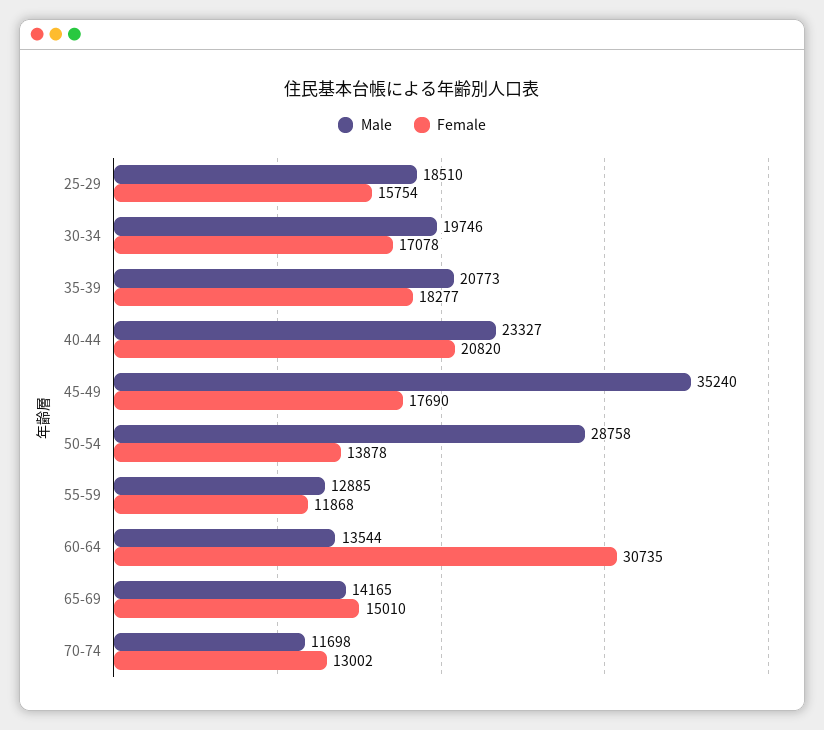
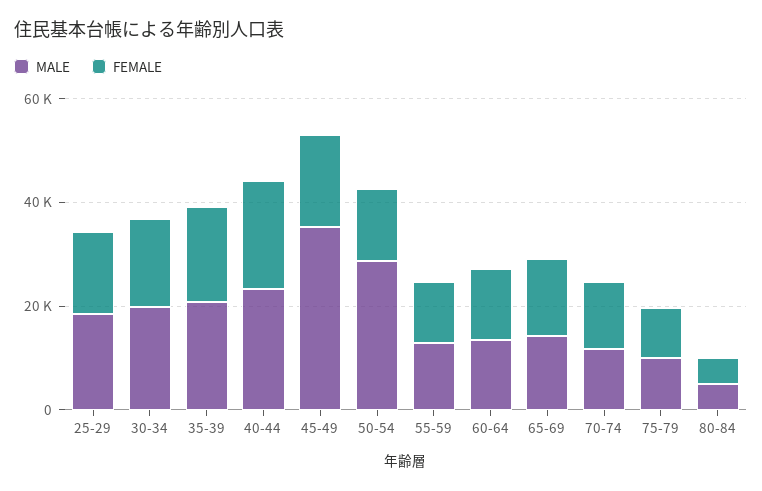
Female, 60-64: 30735 -> 15000
Male, 75-79: none -> 10000
Female, 75-79: none -> 10000
Male, 80-84: none -> 5000
Female, 80-84: none -> 5000

